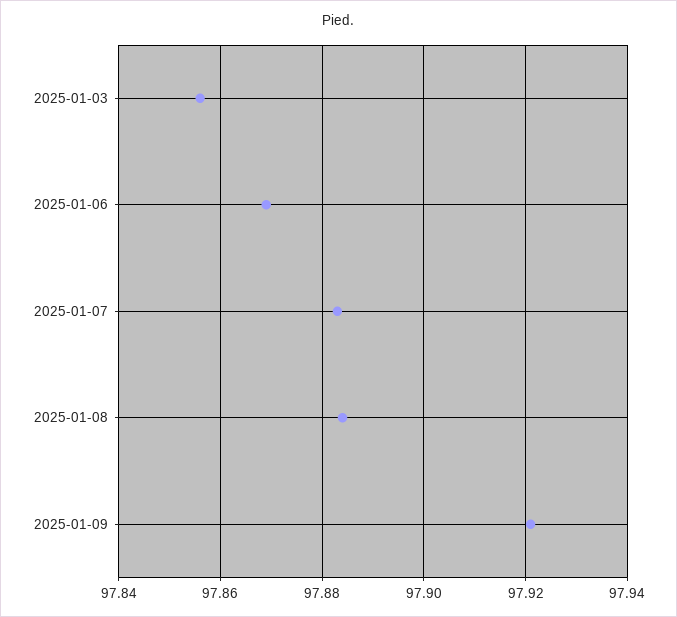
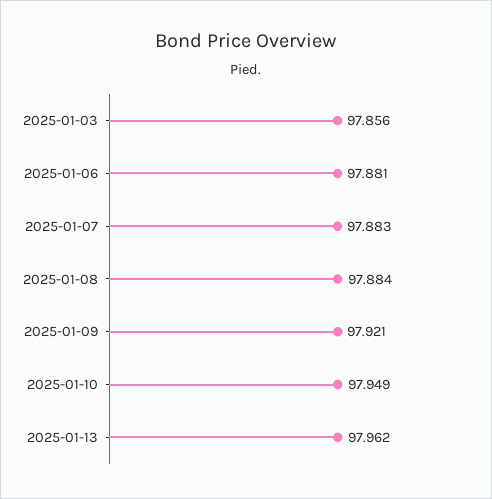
2025-01-06: 97.87 -> 97.881
2025-01-10: none -> 97.949
2025-01-13: none -> 97.962

